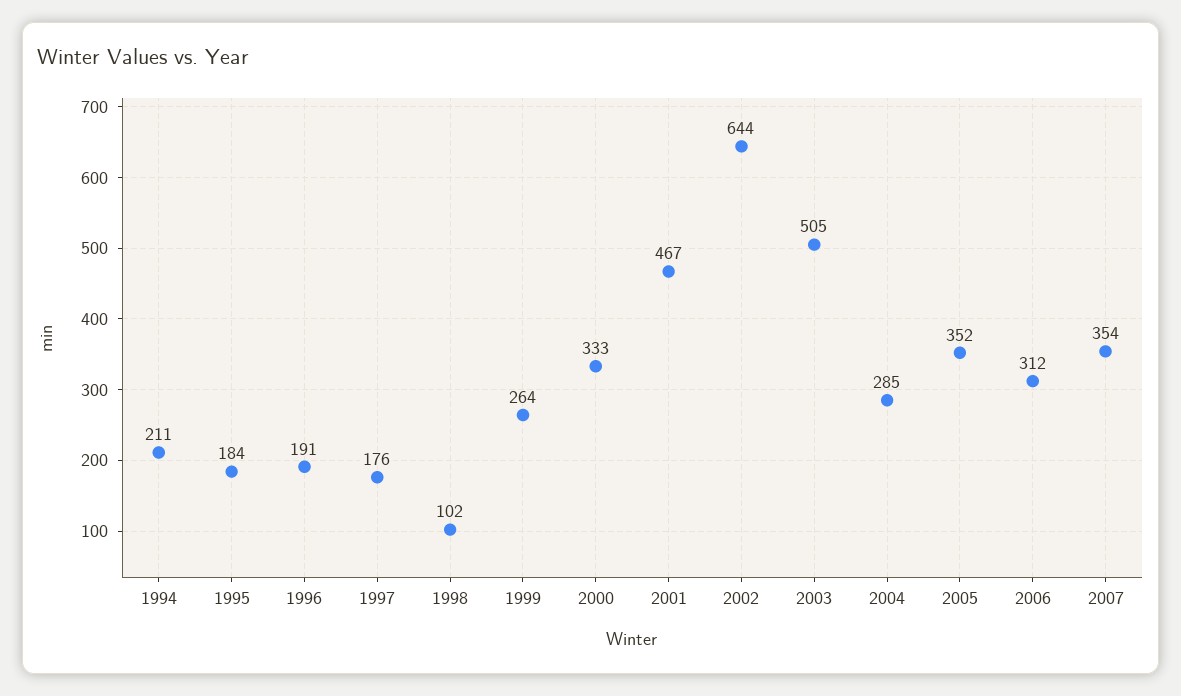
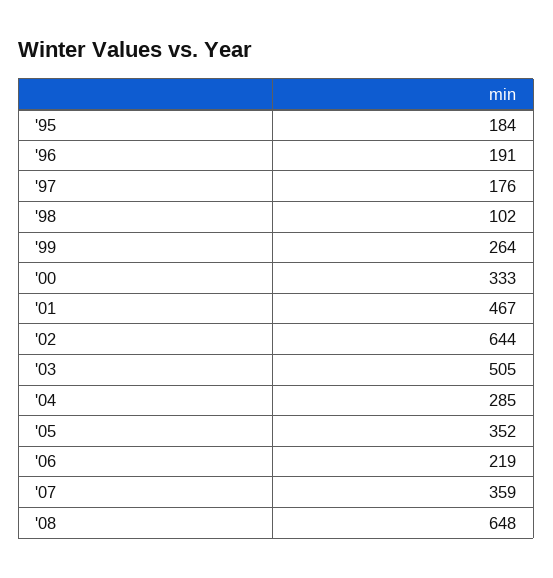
1994: 211 -> none
2006: 312 -> 219
2007: 354 -> 359
'08: none -> 648

